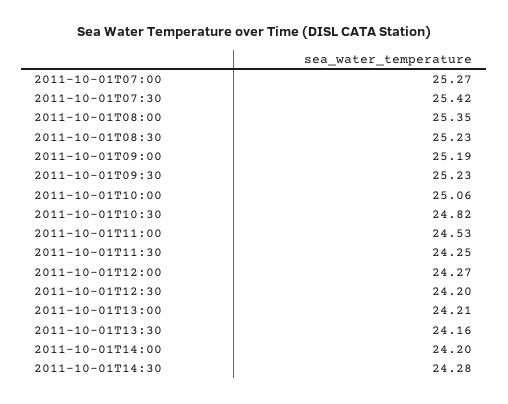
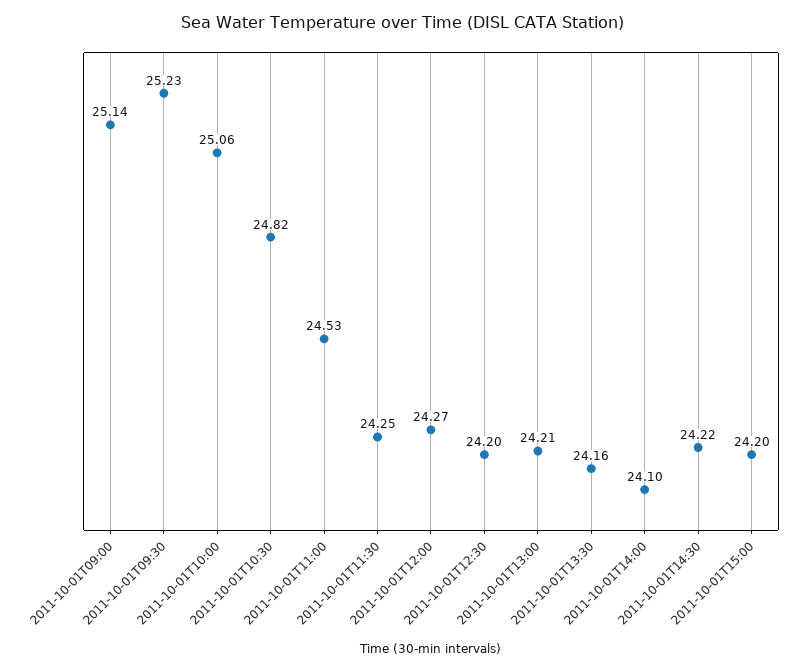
2011-10-01T07:00: 25.27 -> none
2011-10-01T07:30: 25.42 -> none
2011-10-01T08:00: 25.35 -> none
2011-10-01T08:30: 25.23 -> none
2011-10-01T09:00: 25.19 -> 25.14
2011-10-01T14:00: 24.2 -> 24.1
2011-10-01T14:30: 24.28 -> 24.22
2011-10-01T15:00: none -> 24.2

